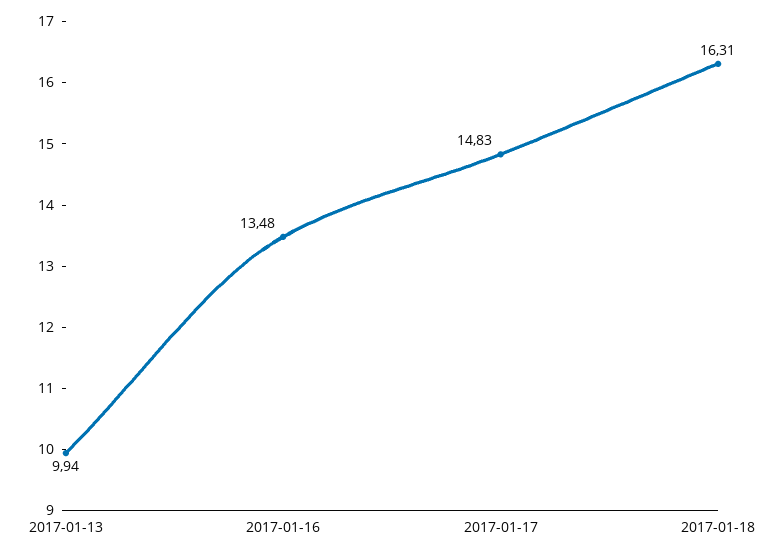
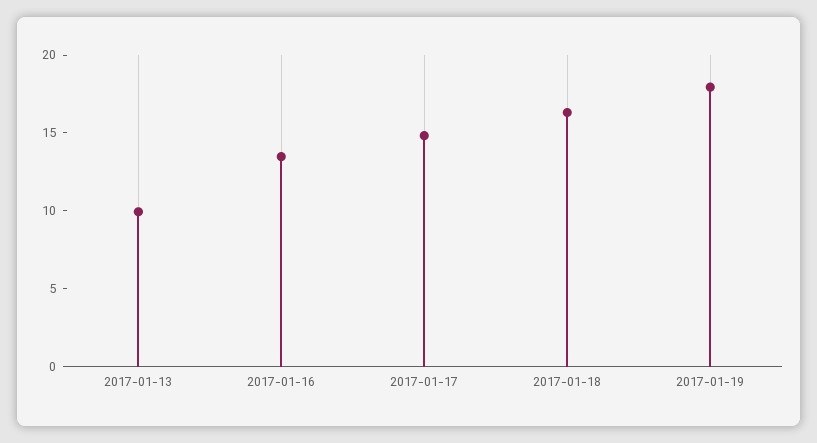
2017-01-19: none -> 18

